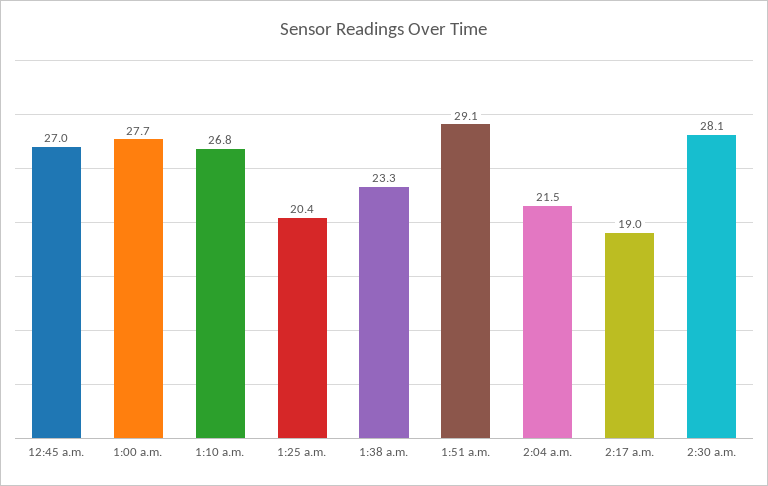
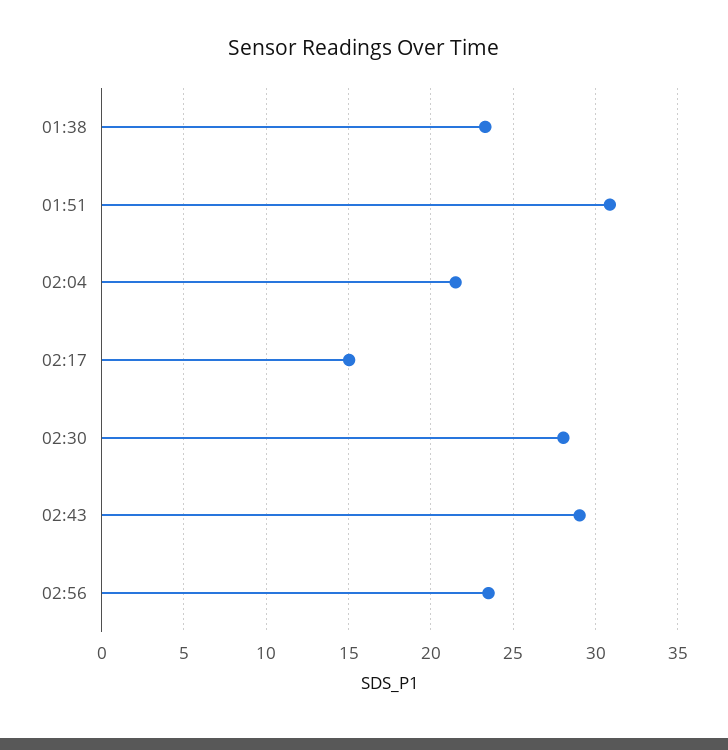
12:45 a.m.: 27 -> none
1:00 a.m.: 27.7 -> none
1:10 a.m.: 26.8 -> none
1:25 a.m.: 20.4 -> none
1:51 a.m.: 29.1 -> 31
2:17 a.m.: 19 -> 15
02:43: none -> 29
02:56: none -> 23.5

